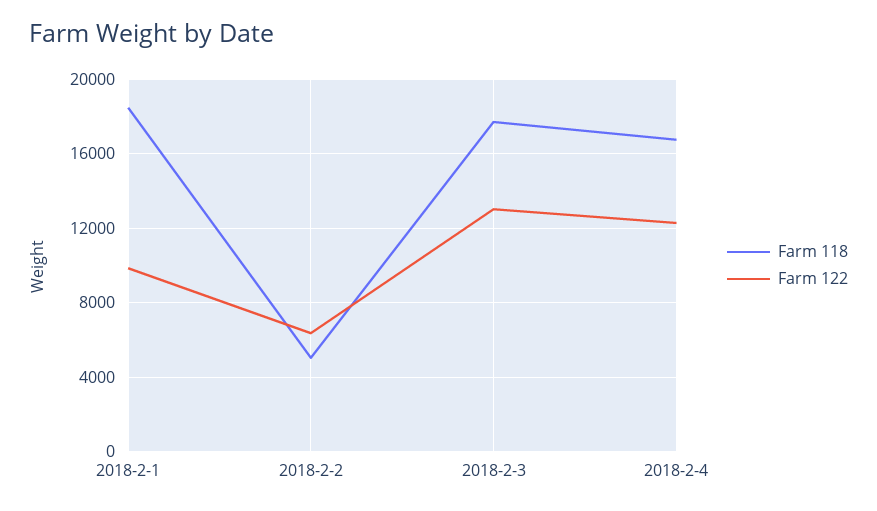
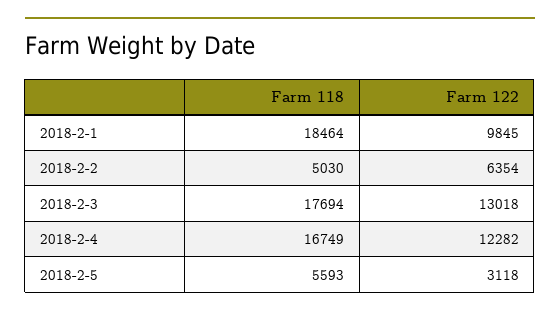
Farm 118, 2018-2-5: none -> 5593
Farm 122, 2018-2-5: none -> 3118

